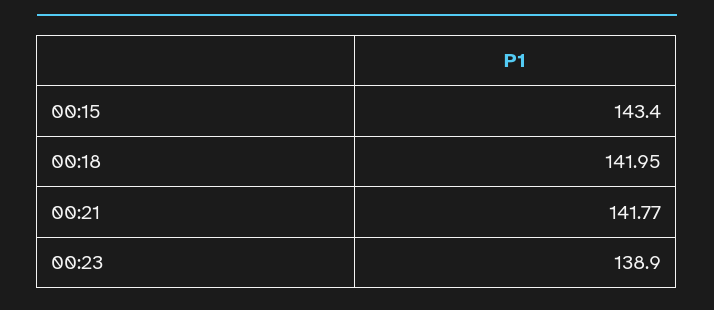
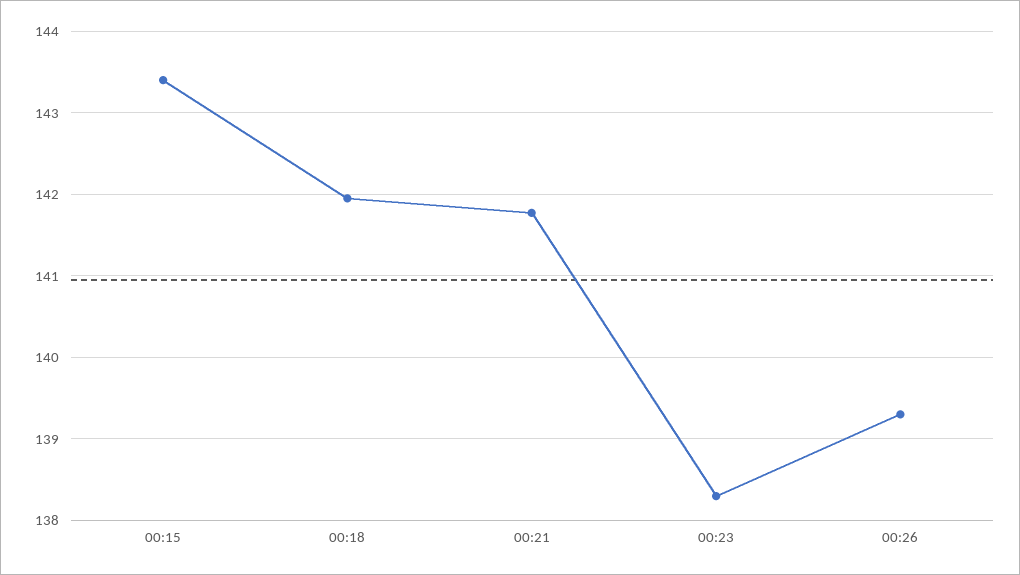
00:23: 138.9 -> 138.3
00:26: none -> 139.3

